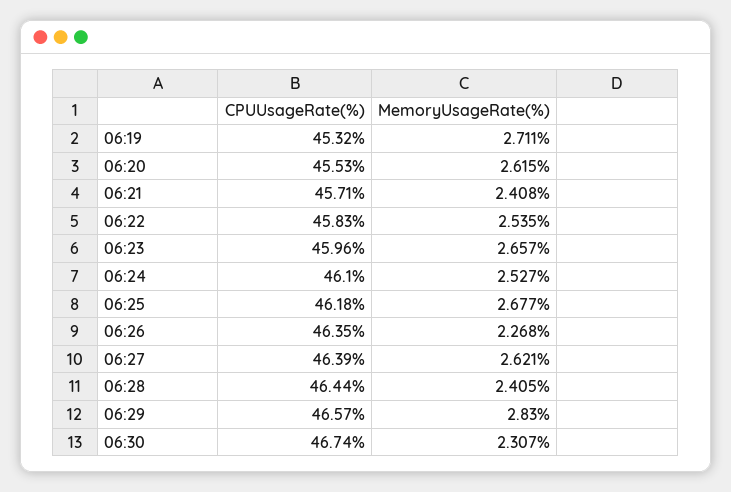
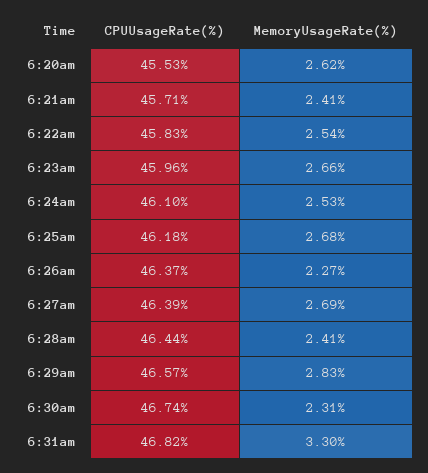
CPUUsageRate(%), 06:19: 45.32 -> none
MemoryUsageRate(%), 06:19: 2.711 -> none
CPUUsageRate(%), 06:26: 46.35 -> 46.37
MemoryUsageRate(%), 06:27: 2.621 -> 2.69
CPUUsageRate(%), 6:31am: none -> 46.82
MemoryUsageRate(%), 6:31am: none -> 3.3

